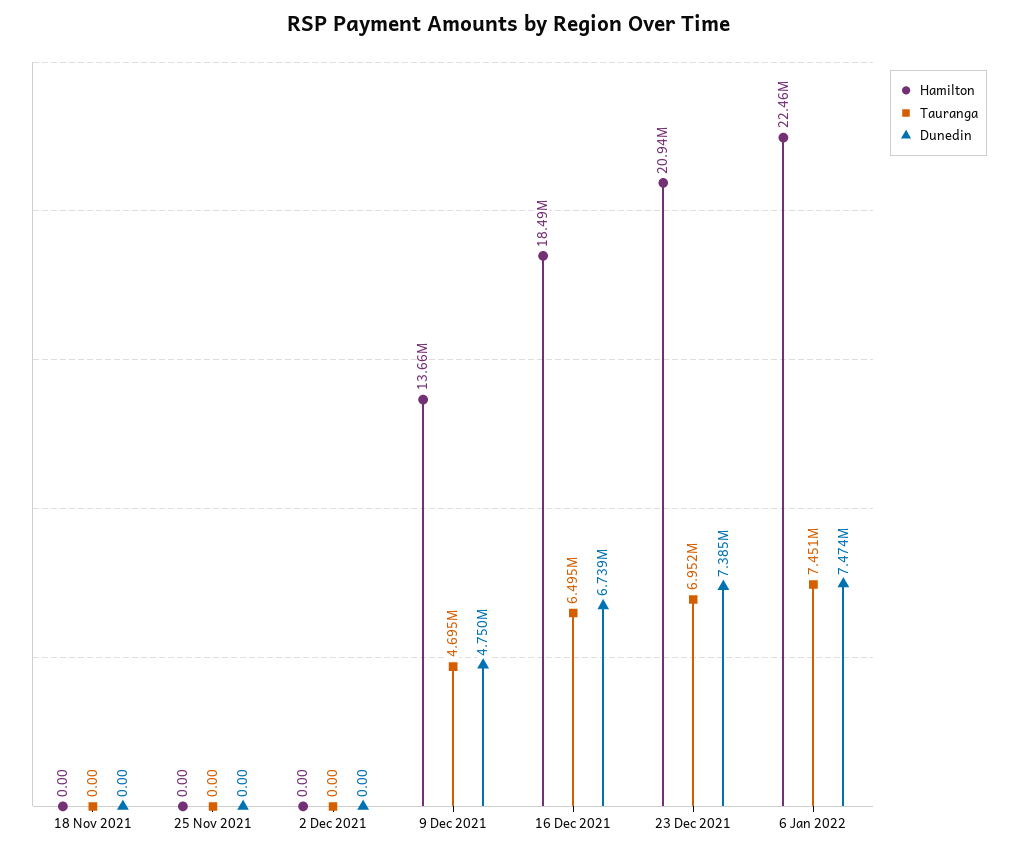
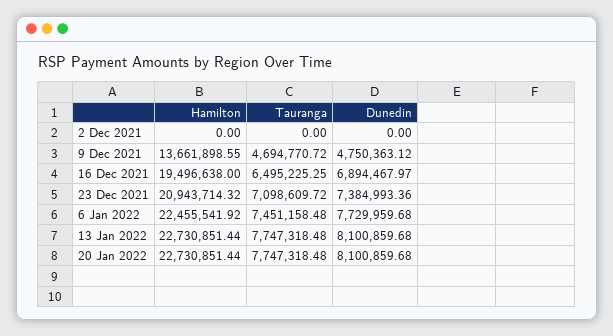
Hamilton, 18 Nov 2021: 0 -> none
Tauranga, 18 Nov 2021: 0 -> none
Dunedin, 18 Nov 2021: 0 -> none
Hamilton, 25 Nov 2021: 0 -> none
Tauranga, 25 Nov 2021: 0 -> none
Dunedin, 25 Nov 2021: 0 -> none
Hamilton, 16 Dec 2021: 18490000 -> 19496638
Dunedin, 16 Dec 2021: 6739000 -> 6894467.97
Tauranga, 23 Dec 2021: 6952000 -> 7098609.72
Dunedin, 6 Jan 2022: 7474000 -> 7729959.68
Hamilton, 13 Jan 2022: none -> 22730851.44
Tauranga, 13 Jan 2022: none -> 7747318.48
Dunedin, 13 Jan 2022: none -> 8100859.68
Hamilton, 20 Jan 2022: none -> 22730851.44
Tauranga, 20 Jan 2022: none -> 7747318.48
Dunedin, 20 Jan 2022: none -> 8100859.68

